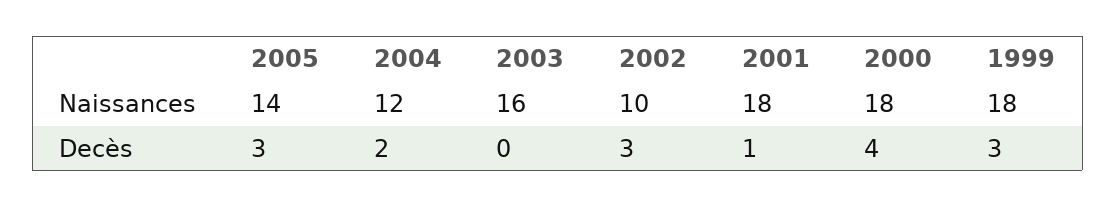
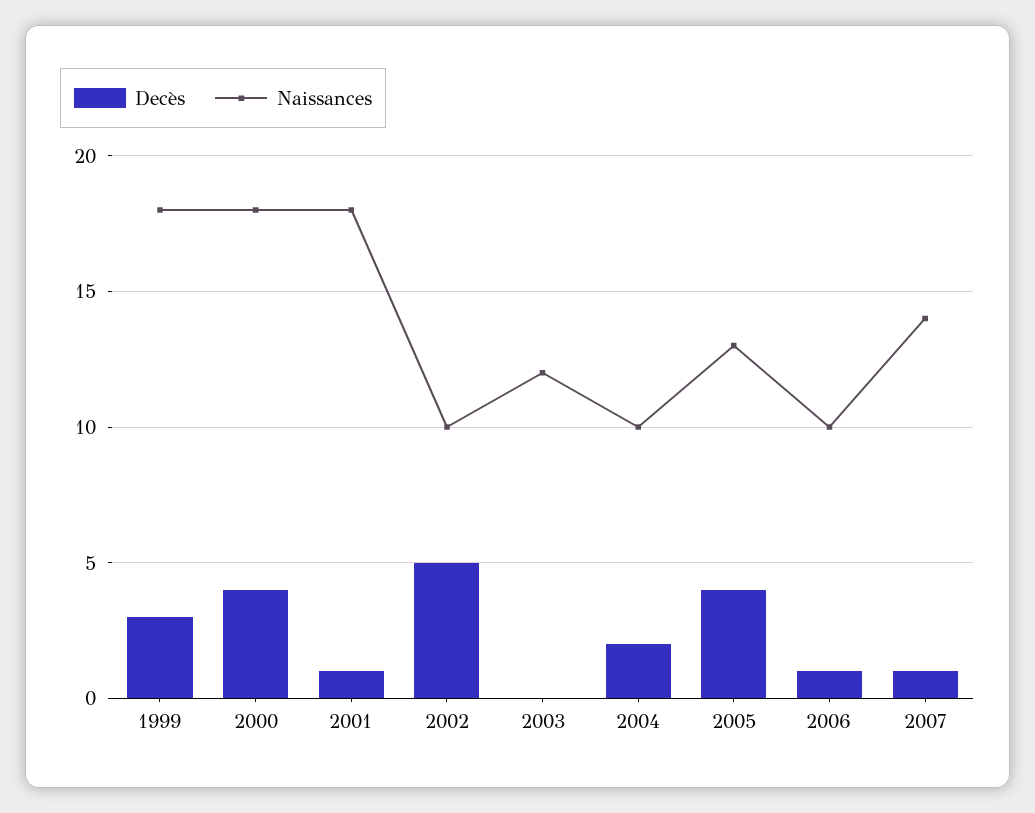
Naissances, 2005: 14 -> 13
Naissances, 2004: 12 -> 10
Naissances, 2003: 16 -> 12
Decès, 2005: 3 -> 4
Decès, 2002: 3 -> 5
Decès, 2006: none -> 1
Naissances, 2006: none -> 10
Decès, 2007: none -> 1
Naissances, 2007: none -> 14

